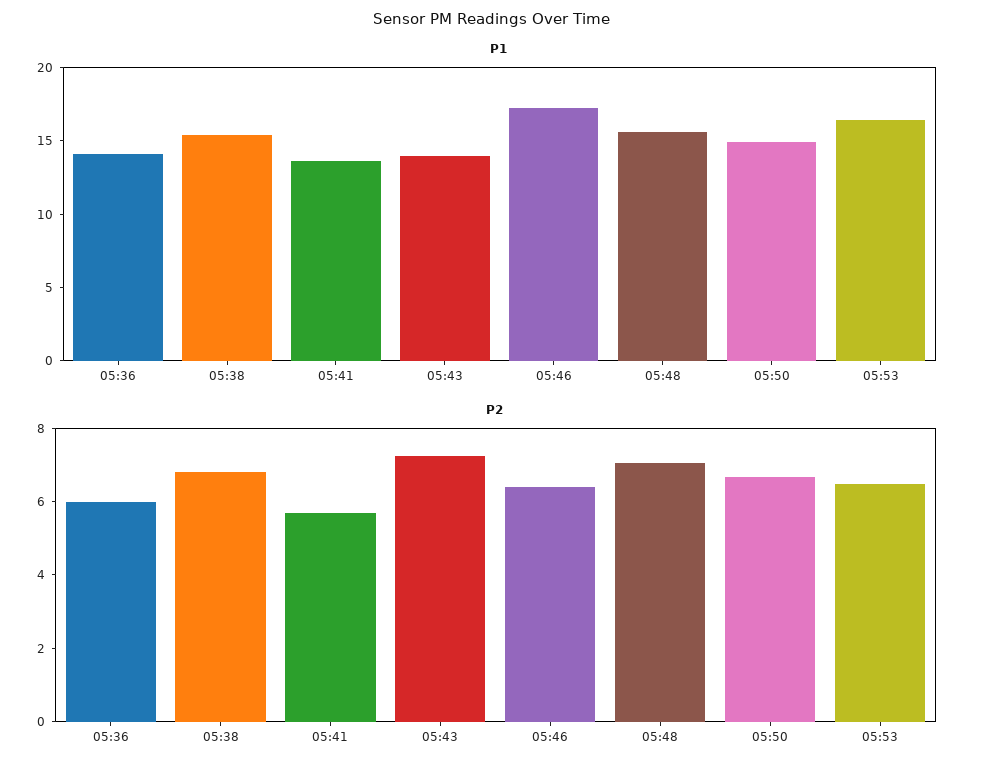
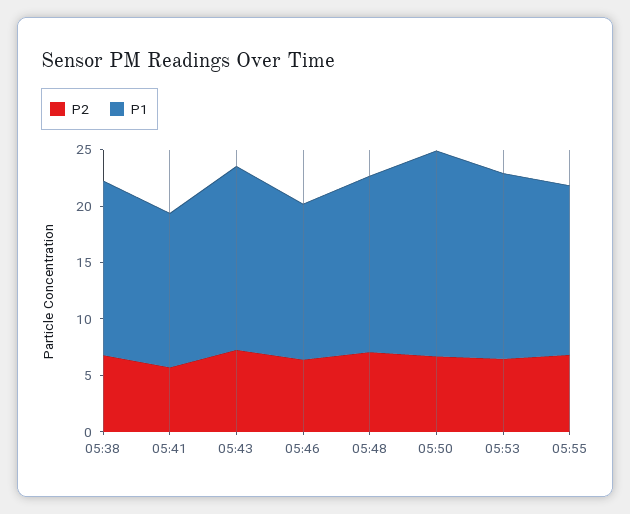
P1, 05:36: 14 -> none
P1, 05:43: 14 -> 16
P1, 05:46: 17 -> 14
P1, 05:50: 15 -> 18
P2, 05:36: 6 -> none
P2, 05:55: none -> 7
P1, 05:55: none -> 15

